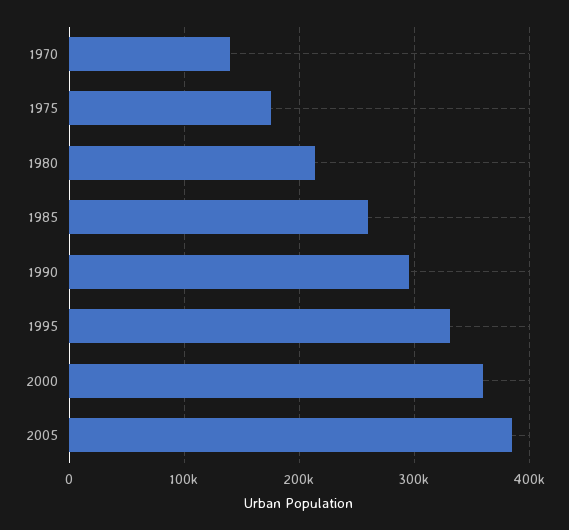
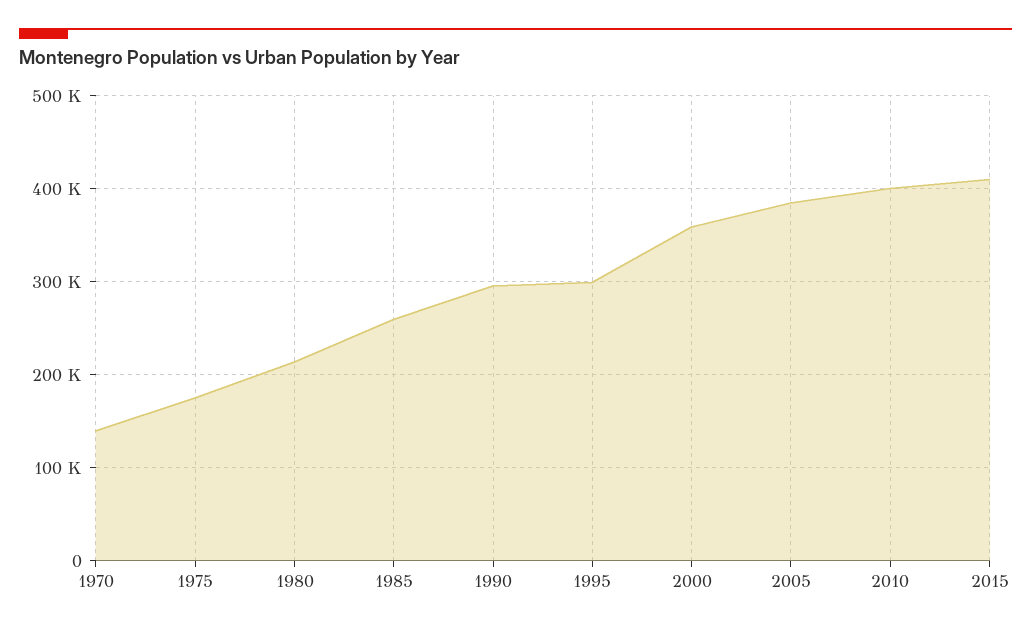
1995: 330000 -> 300000
2010: none -> 400000
2015: none -> 410000

